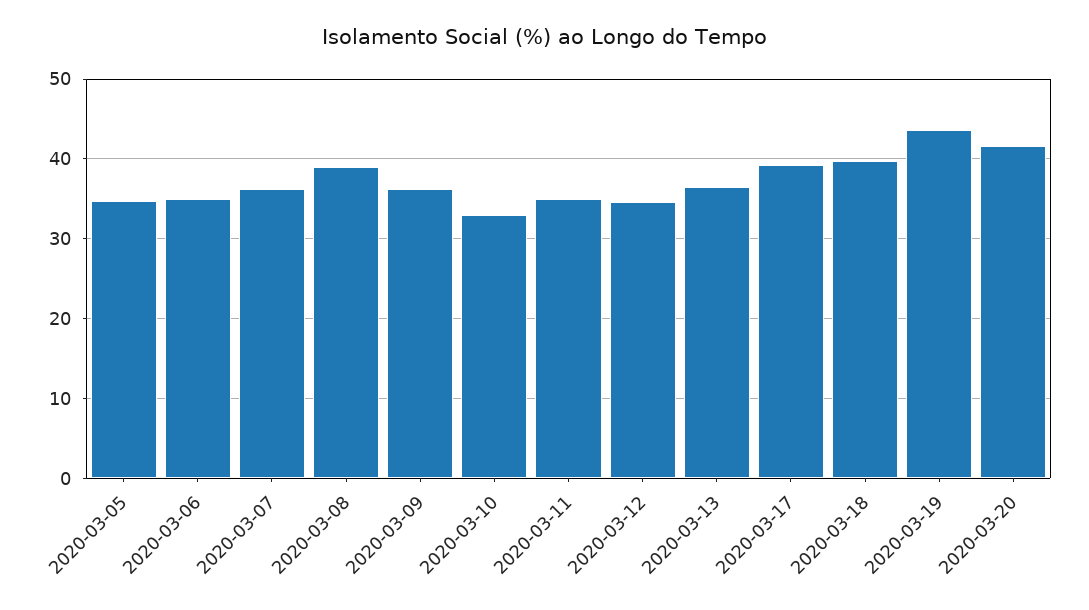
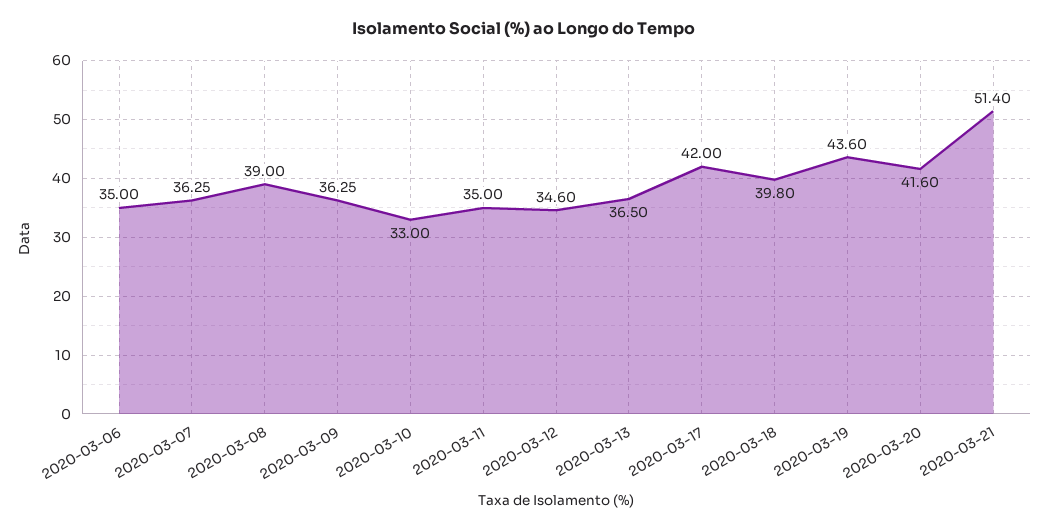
2020-03-05: 35 -> none
2020-03-17: 39 -> 42
2020-03-21: none -> 51.4

